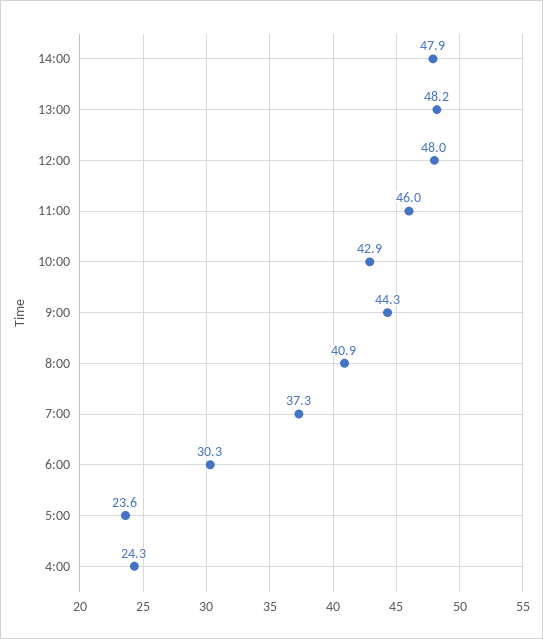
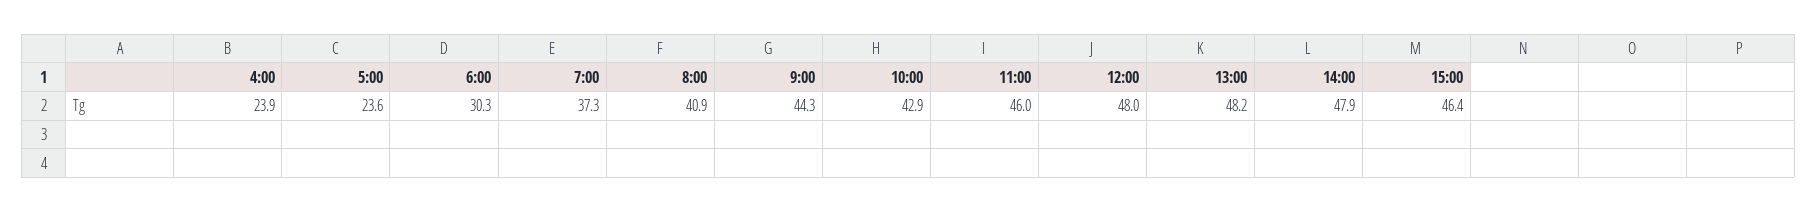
4:00: 24.3 -> 23.9
15:00: none -> 46.4

